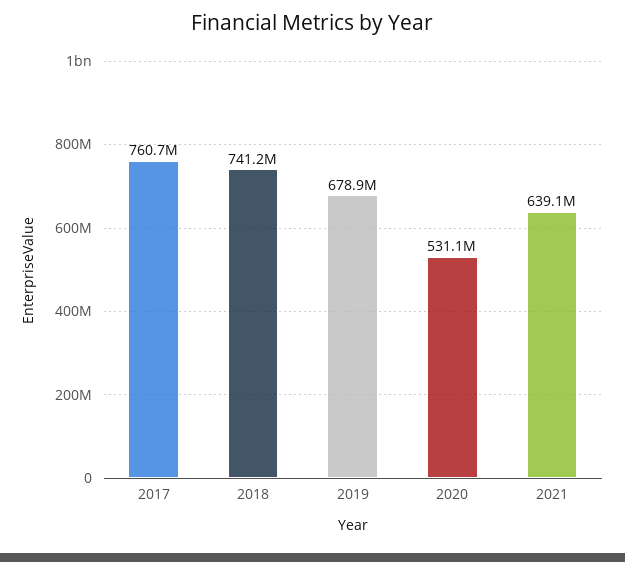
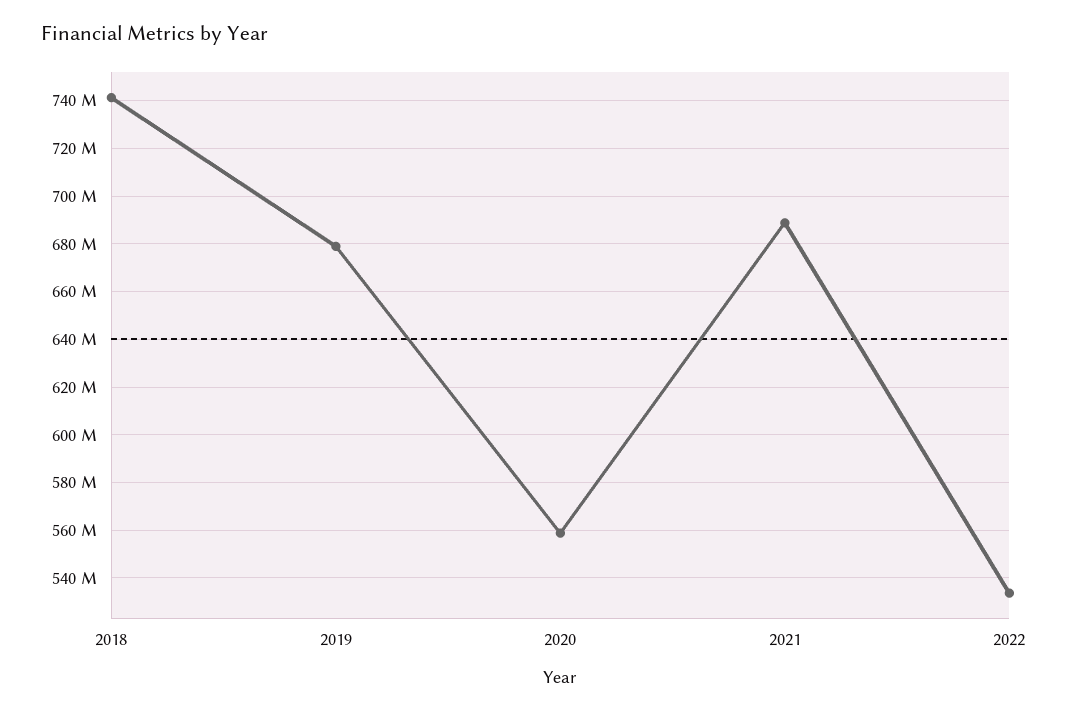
2017: 760700000 -> none
2020: 531100000 -> 560000000
2021: 639100000 -> 690000000
2022: none -> 535000000

